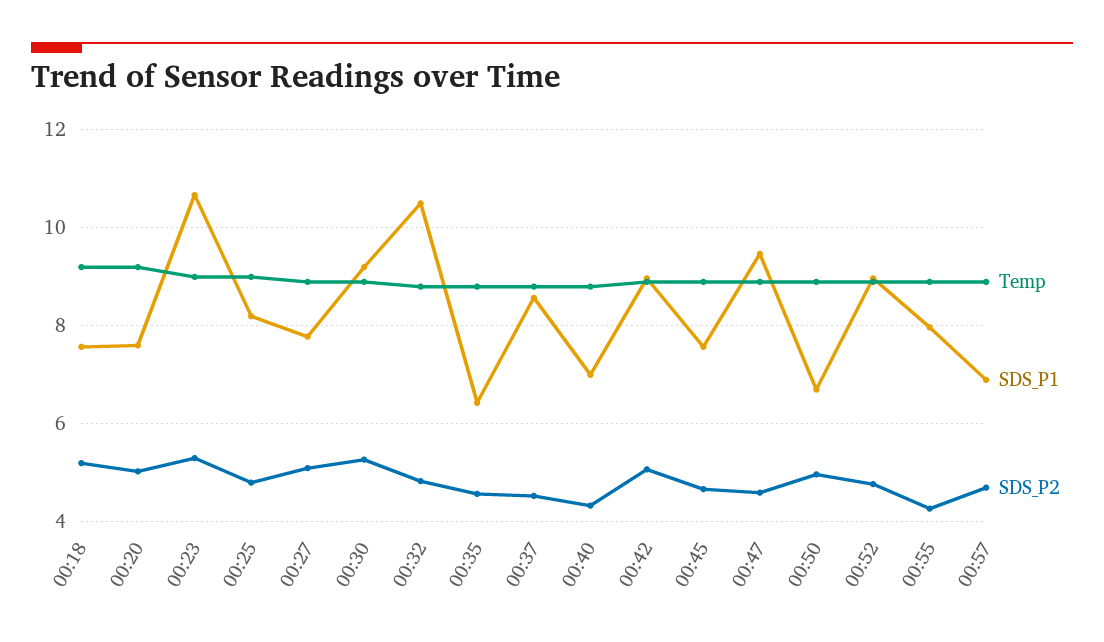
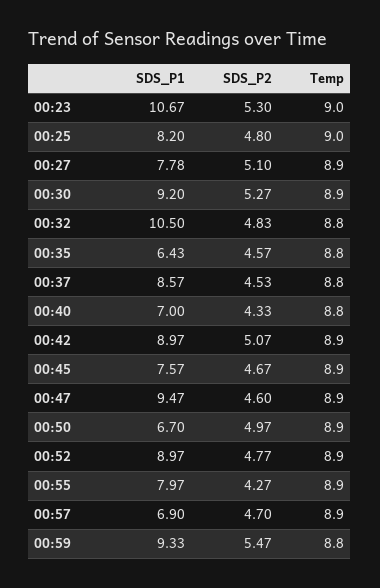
Temp, 00:18: 9.2 -> none
SDS_P1, 00:18: 7.6 -> none
SDS_P2, 00:18: 5.2 -> none
Temp, 00:20: 9.2 -> none
SDS_P1, 00:20: 7.6 -> none
SDS_P2, 00:20: 5 -> none
SDS_P1, 00:59: none -> 9.33
SDS_P2, 00:59: none -> 5.47
Temp, 00:59: none -> 8.8

